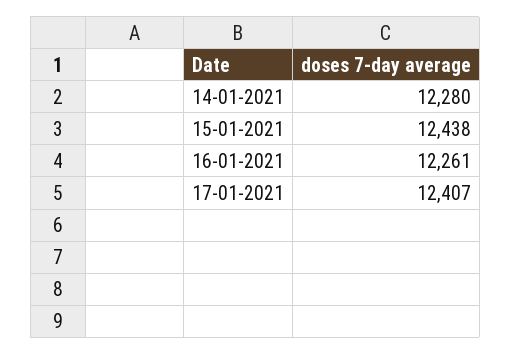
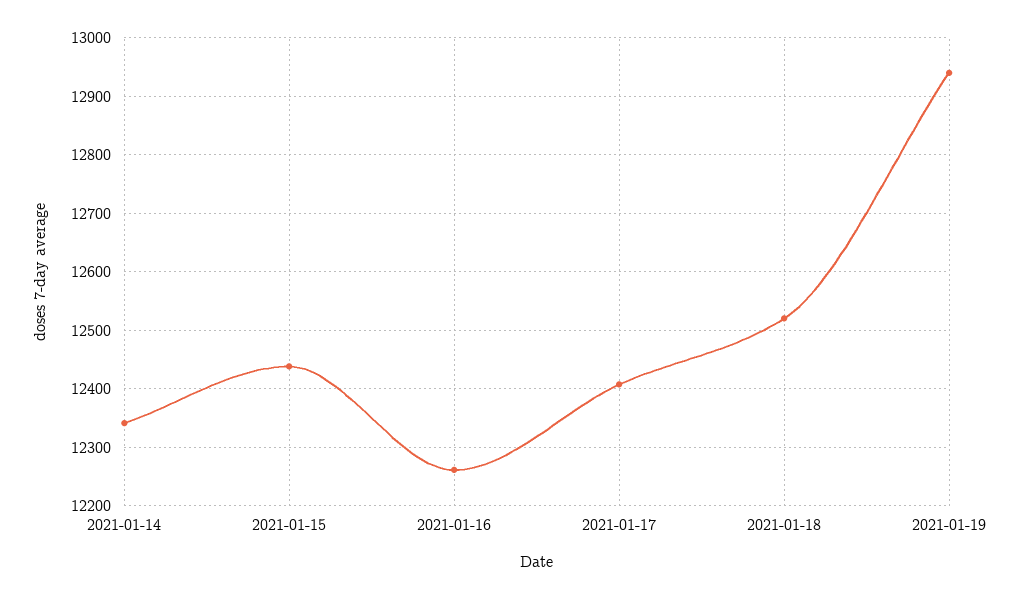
14-01-2021: 12280 -> 12340
2021-01-18: none -> 12520
2021-01-19: none -> 12940

